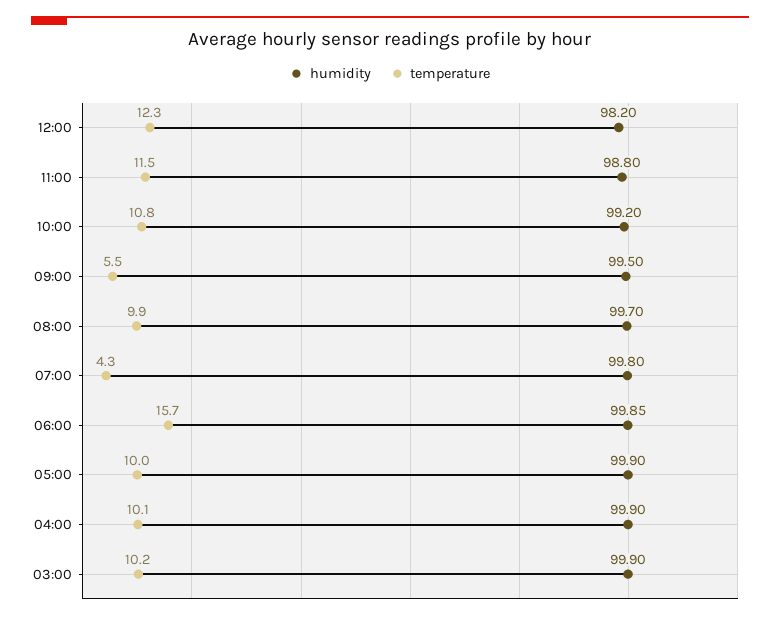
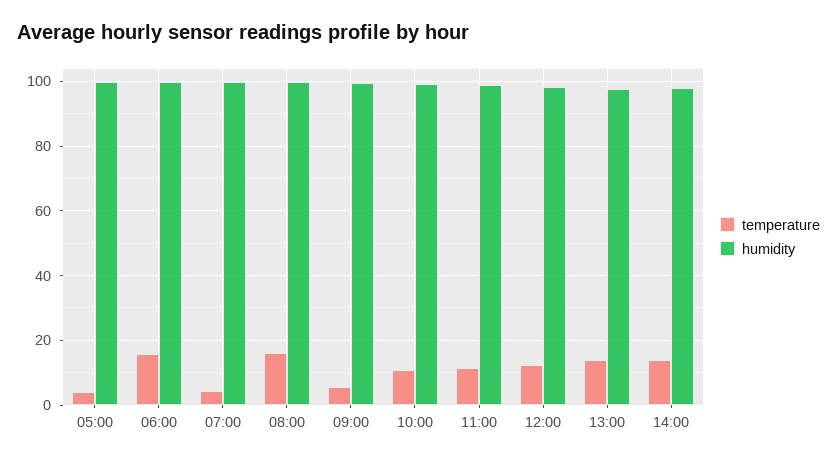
temperature, 08:00: 9.9 -> 16
temperature, 05:00: 10 -> 4
humidity, 04:00: 99.9 -> none
temperature, 04:00: 10.1 -> none
humidity, 03:00: 99.9 -> none
temperature, 03:00: 10.2 -> none
temperature, 13:00: none -> 14
humidity, 13:00: none -> 98
temperature, 14:00: none -> 14
humidity, 14:00: none -> 98

